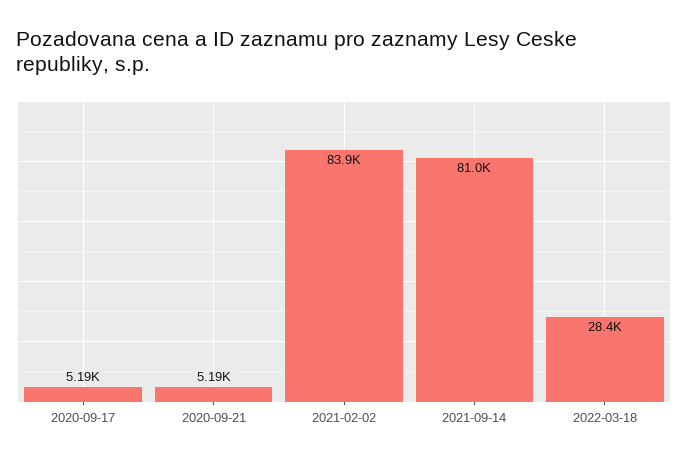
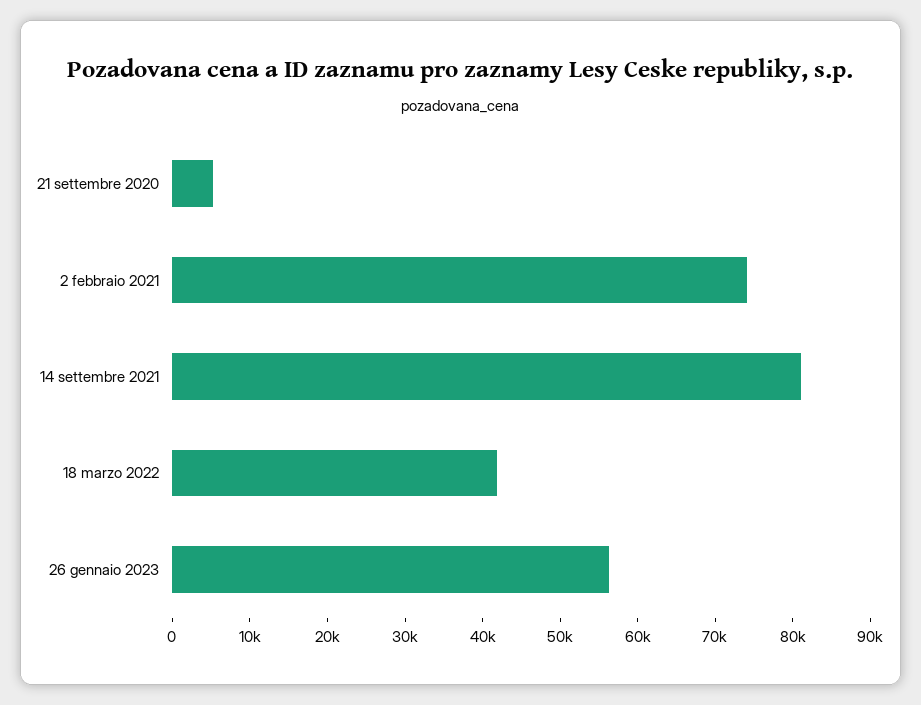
2020-09-17: 5190 -> none
2021-02-02: 83900 -> 74000
2022-03-18: 28400 -> 42000
26 gennaio 2023: none -> 56000

